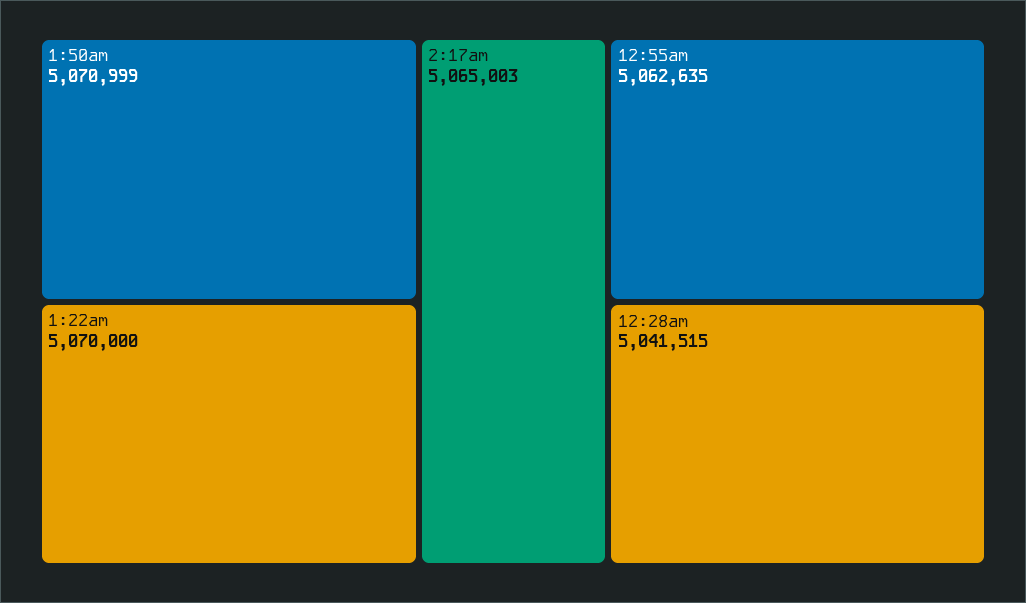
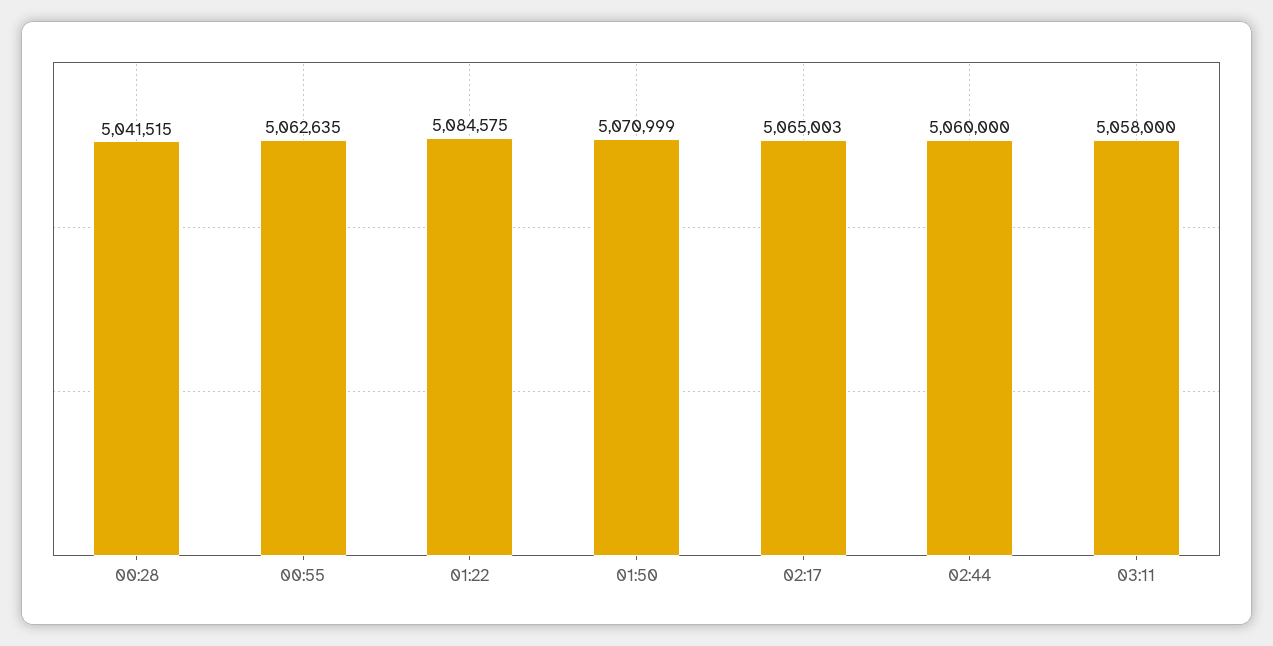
1:22am: 5070000 -> 5084575
02:44: none -> 5060000
03:11: none -> 5058000

